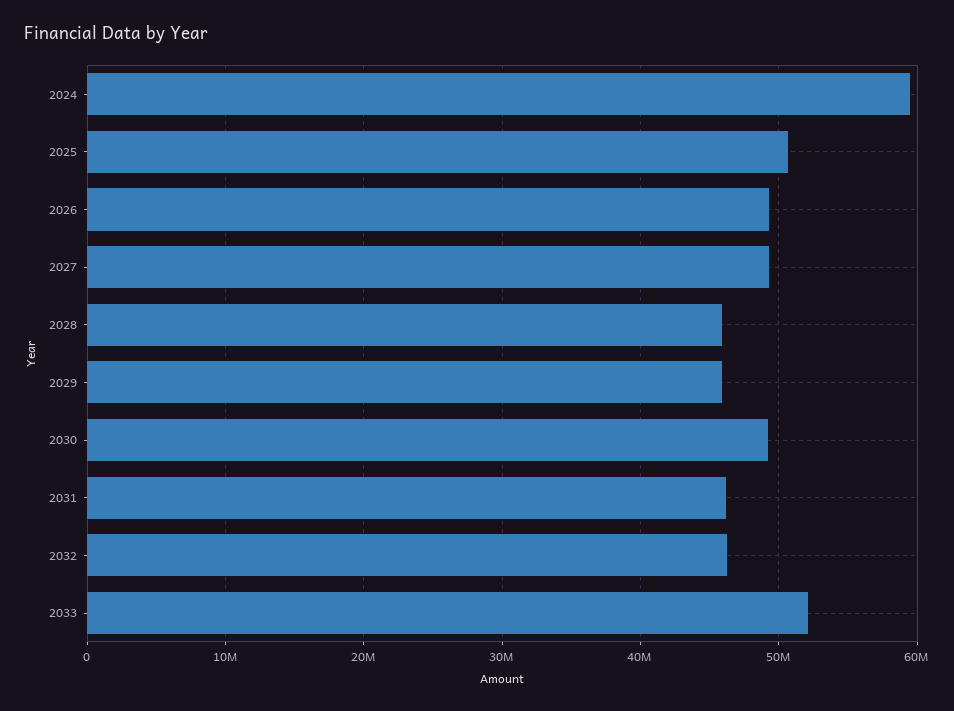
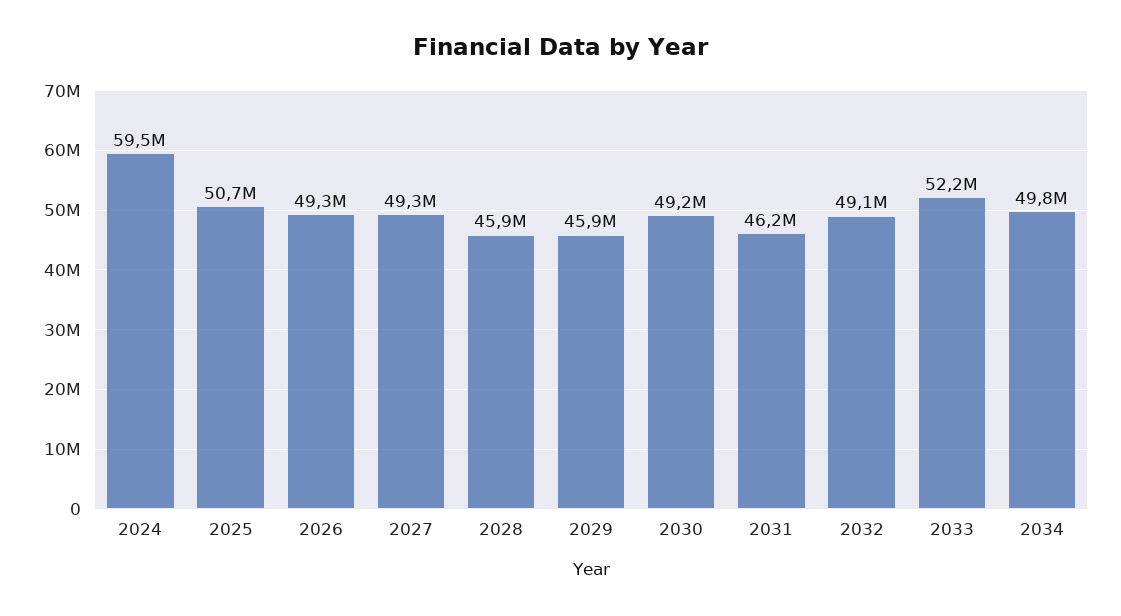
2032: 46000000 -> 49100000
2034: none -> 49800000

